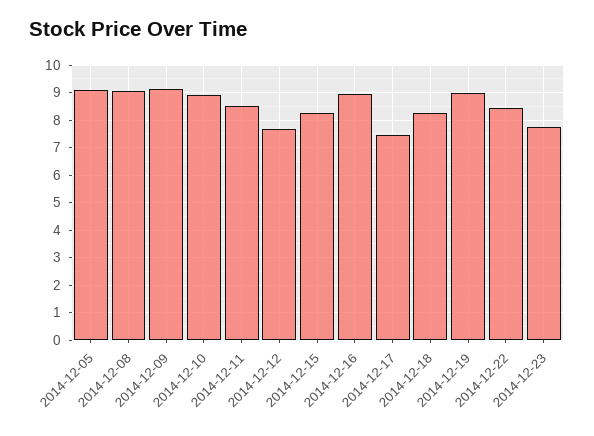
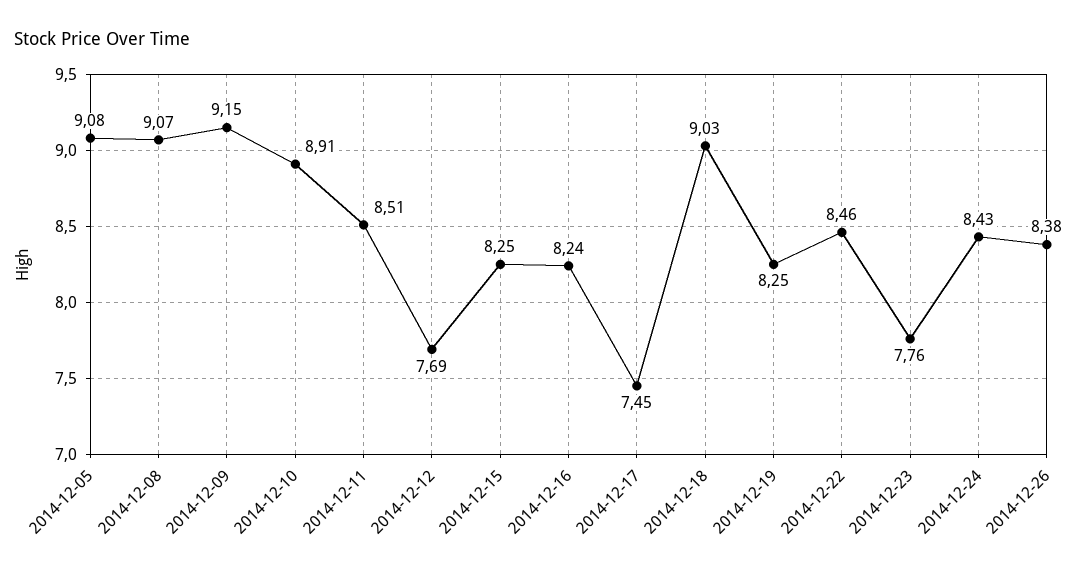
2014-12-16: 9 -> 8.24
2014-12-18: 8.25 -> 9.03
2014-12-19: 9 -> 8.25
2014-12-24: none -> 8.43
2014-12-26: none -> 8.38

